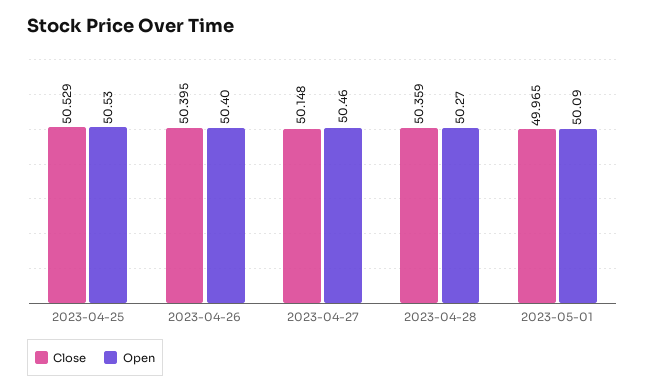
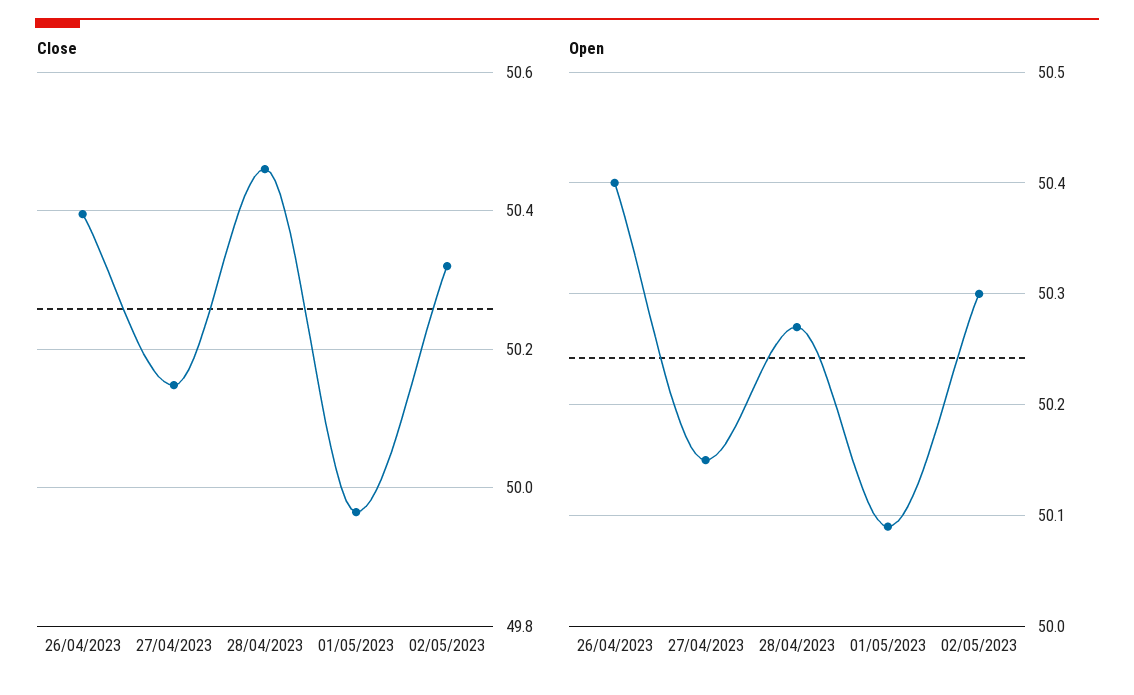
Close, 2023-04-25: 50.529 -> none
Open, 2023-04-25: 50.53 -> none
Open, 2023-04-27: 50.46 -> 50.15
Close, 2023-04-28: 50.359 -> 50.46
Close, 02/05/2023: none -> 50.32
Open, 02/05/2023: none -> 50.3

